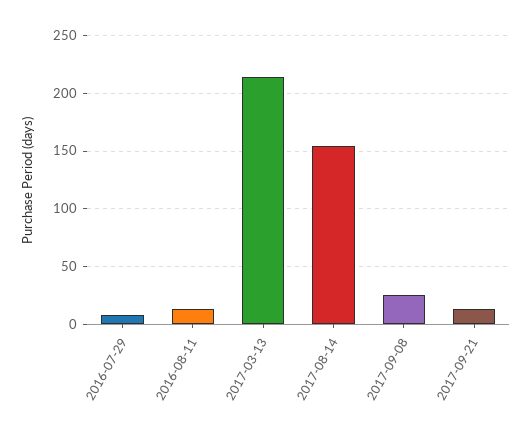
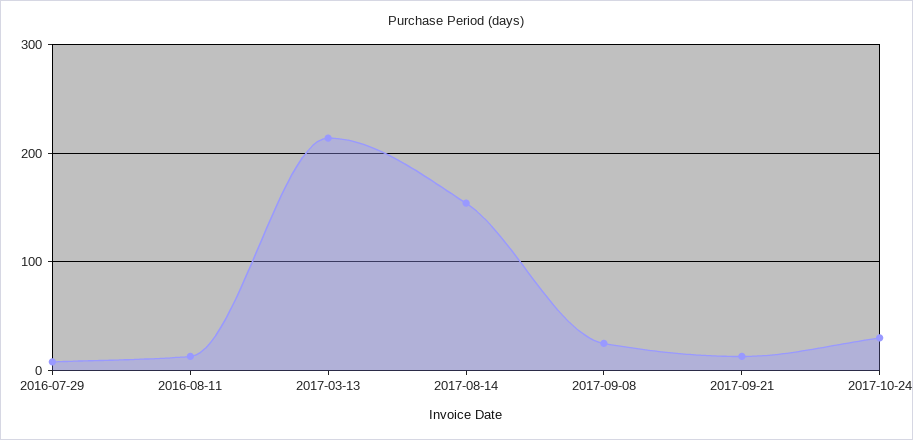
2017-10-24: none -> 30

